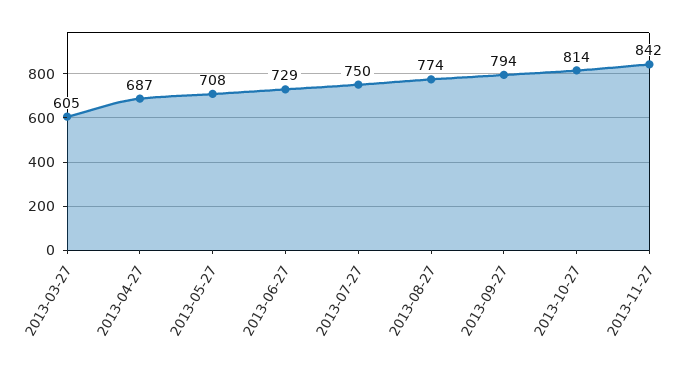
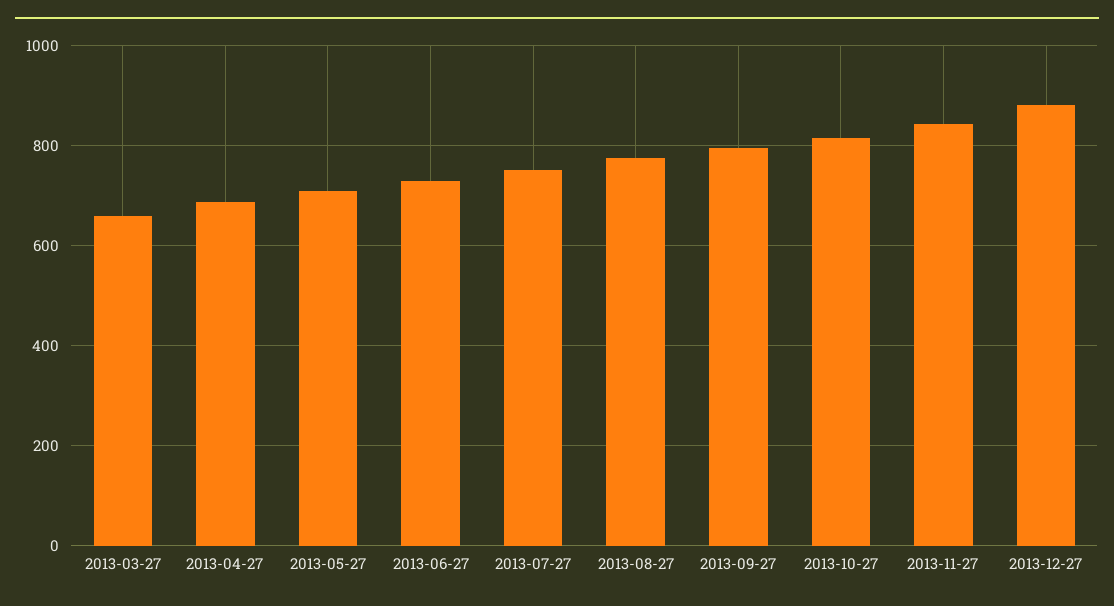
2013-03-27: 605 -> 660
2013-12-27: none -> 880

